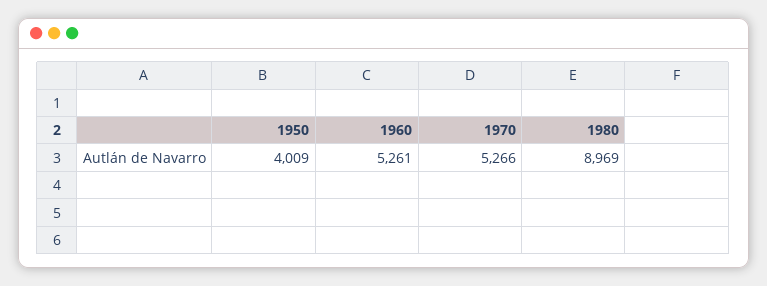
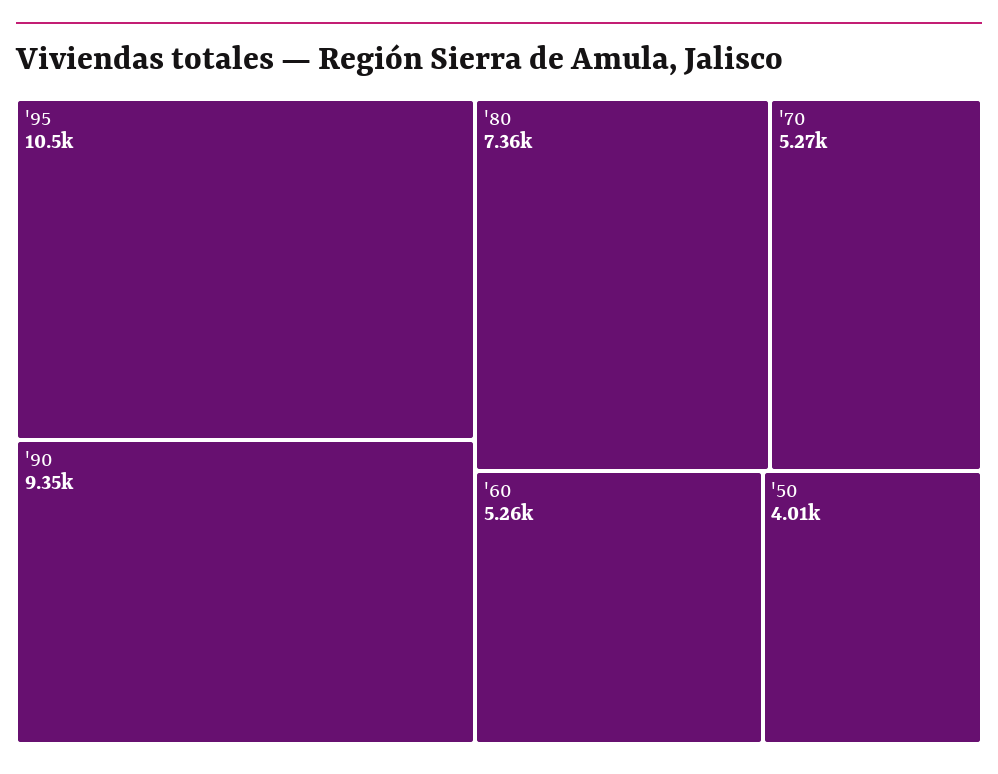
1980: 8969 -> 7360
'95: none -> 10500
'90: none -> 9350

